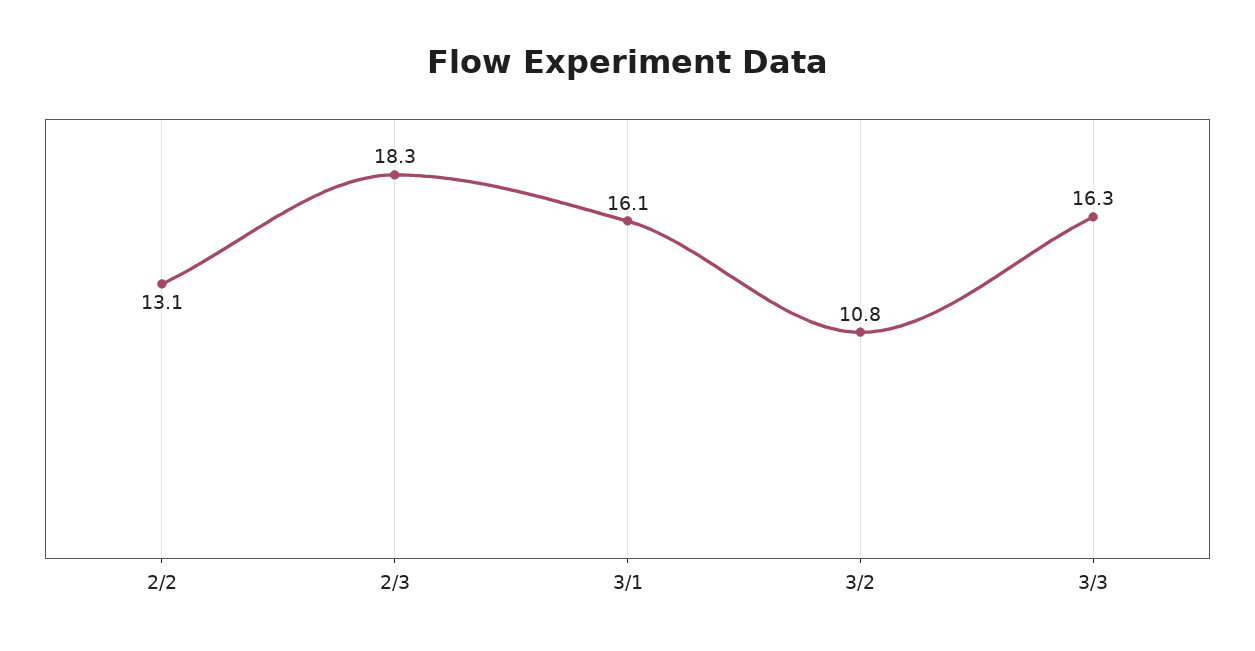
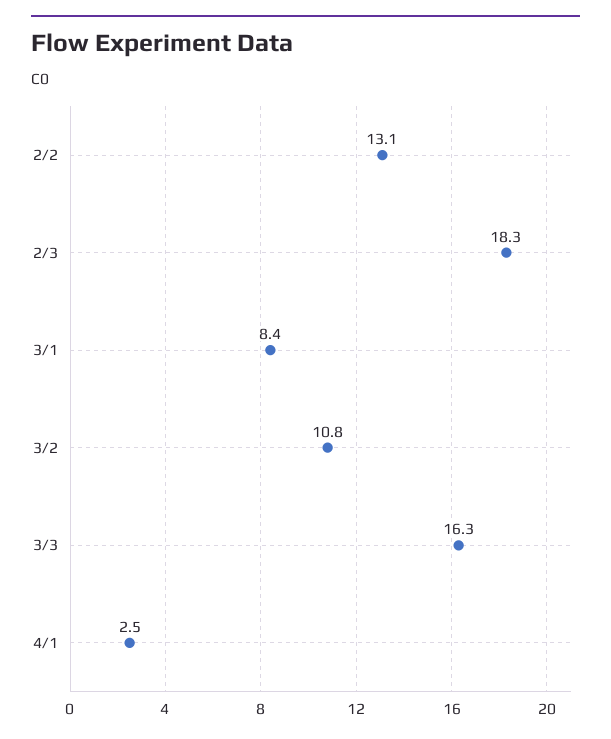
3/1: 16.1 -> 8.4
4/1: none -> 2.5

